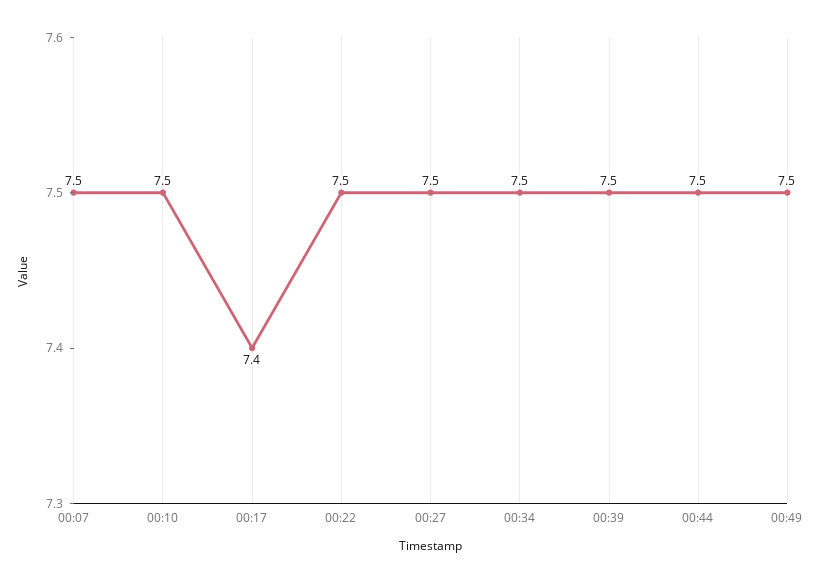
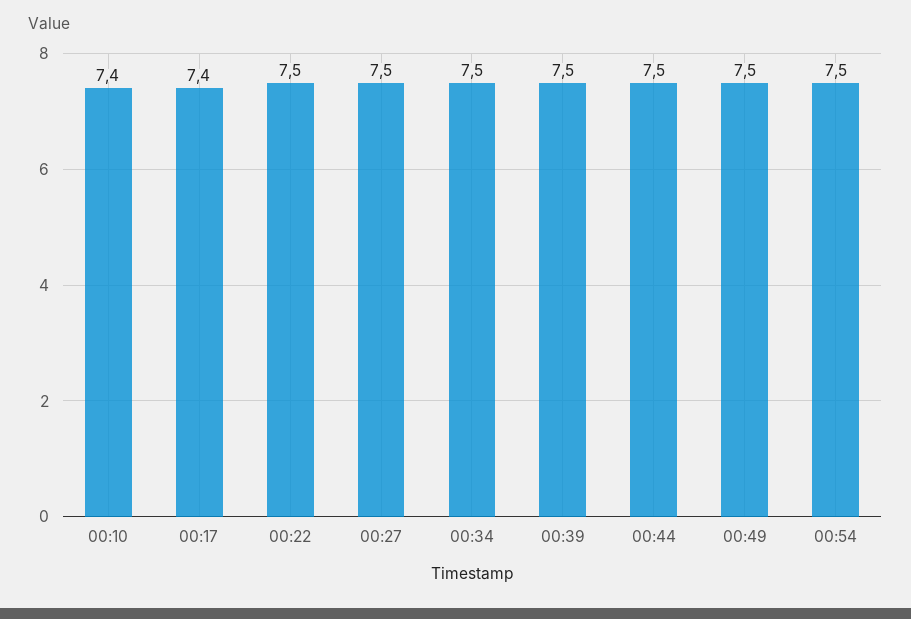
00:07: 7.5 -> none
00:10: 7.5 -> 7.4
00:54: none -> 7.5

